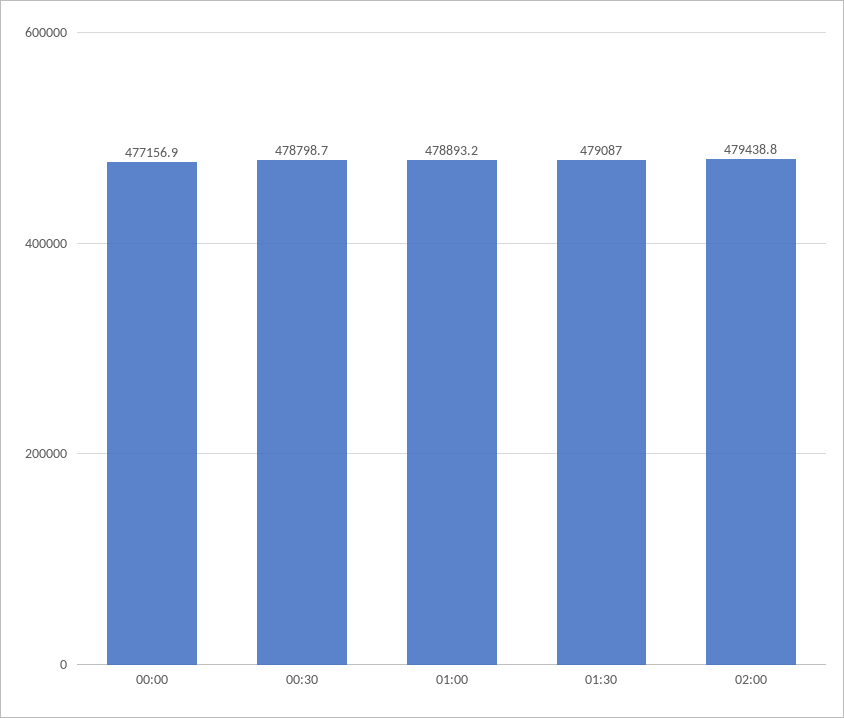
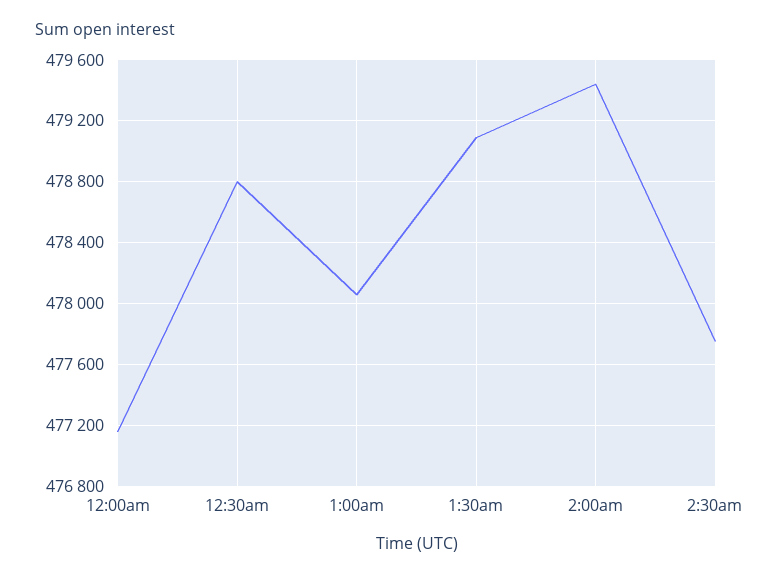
01:00: 478893.2 -> 478050
2:30am: none -> 477750

